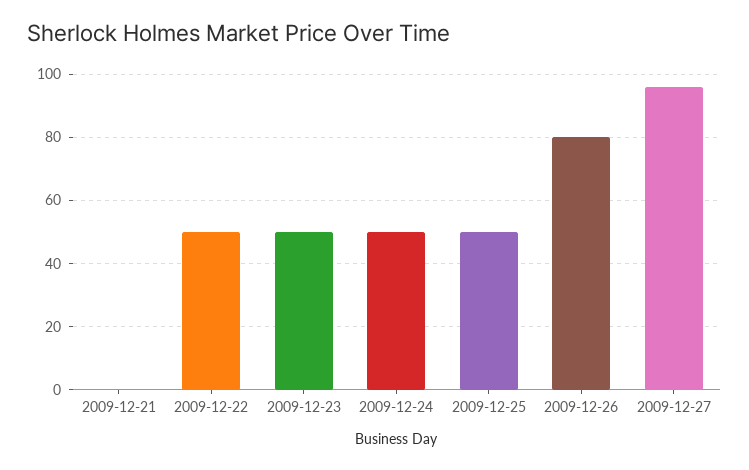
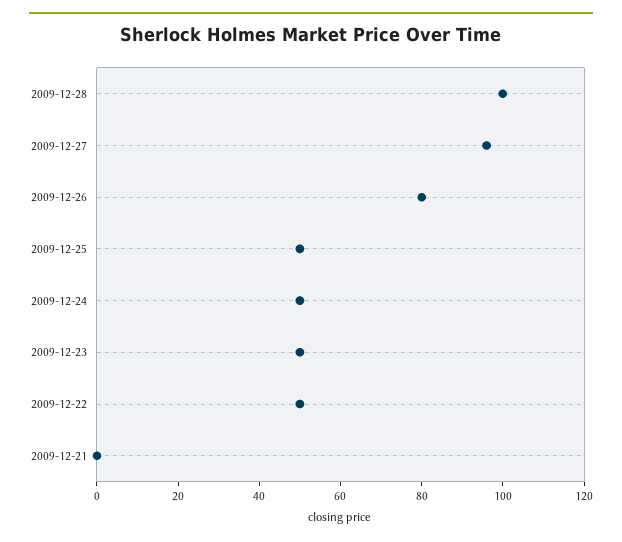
2009-12-28: none -> 100

